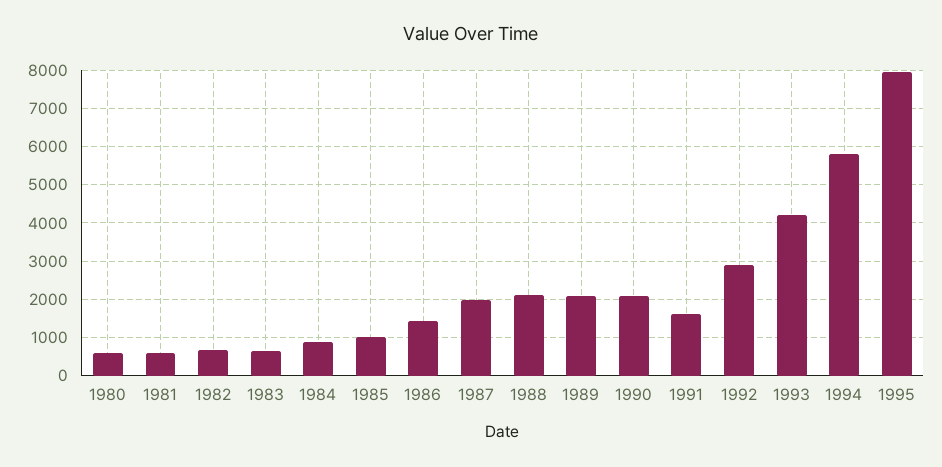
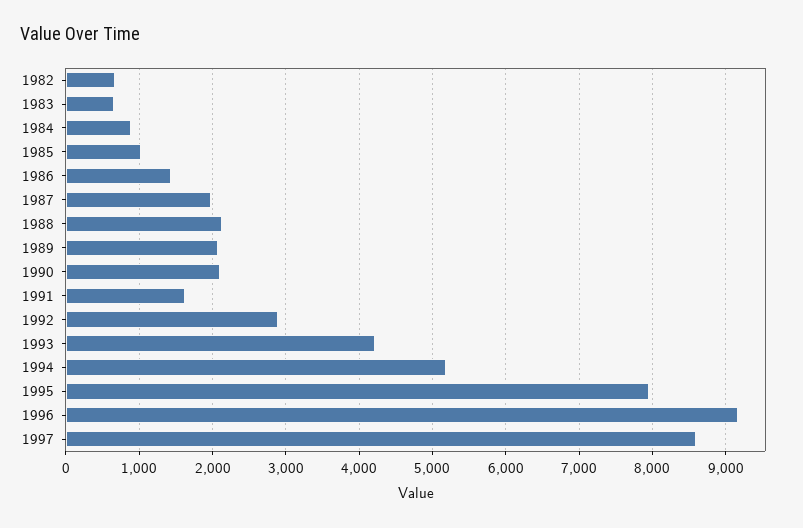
1980: 600 -> none
1981: 600 -> none
1994: 5800 -> 5200
1996: none -> 9200
1997: none -> 8600

